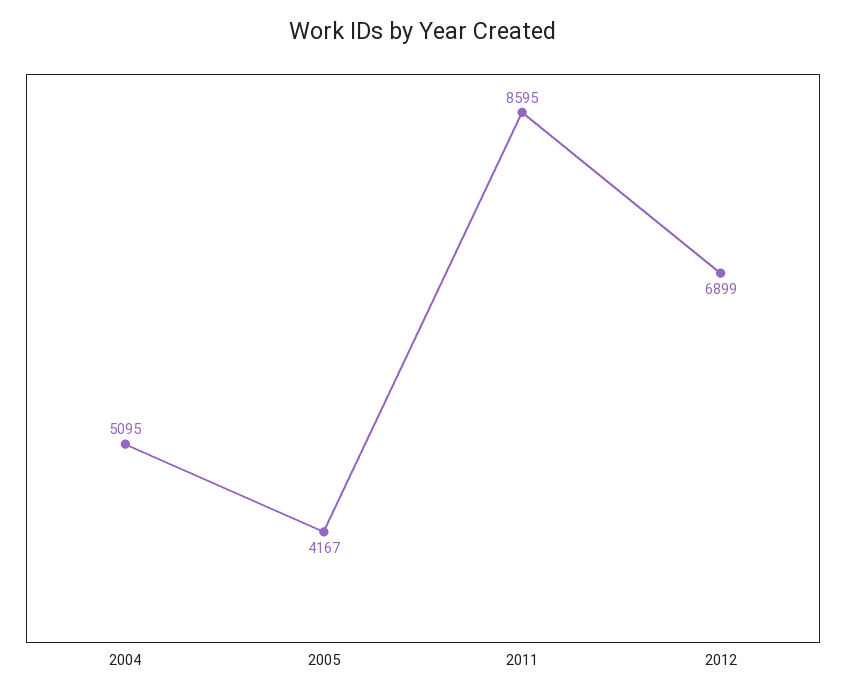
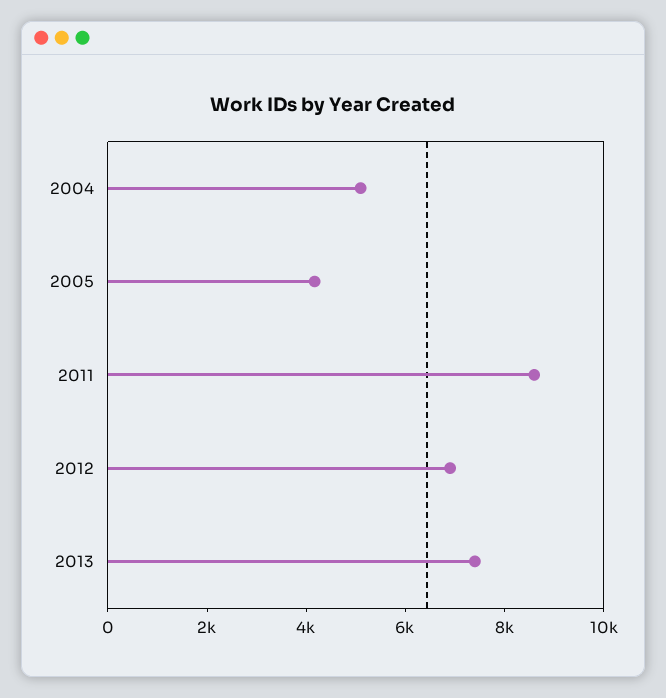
2013: none -> 7500

